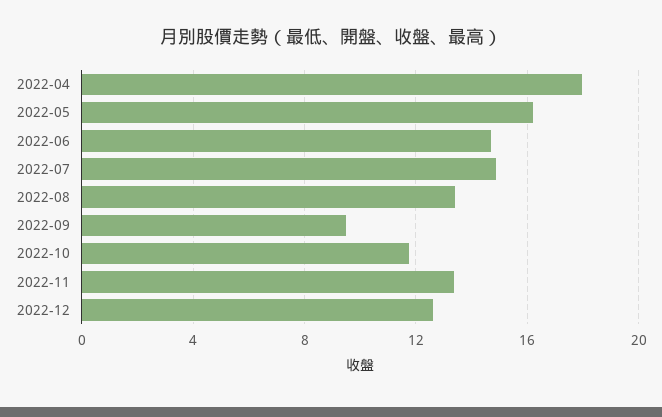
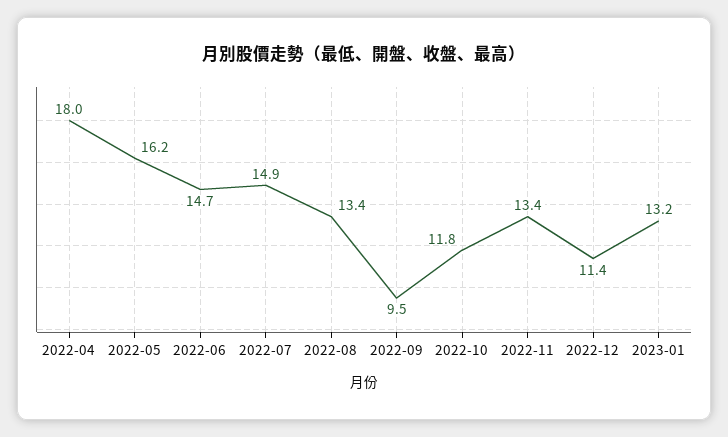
2022-12: 12.5 -> 11.4
2023-01: none -> 13.2

